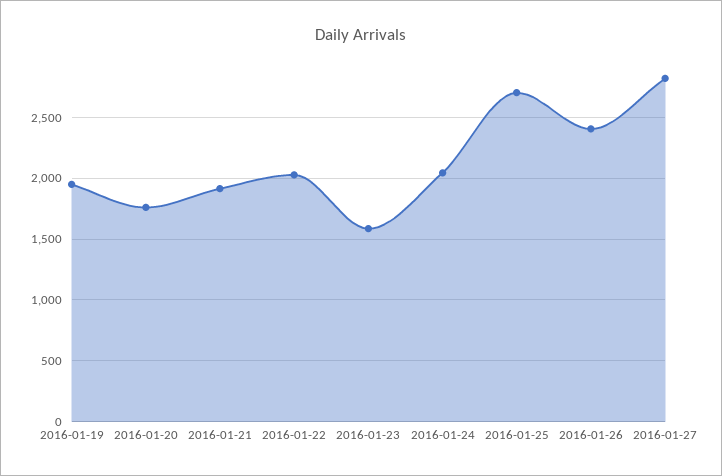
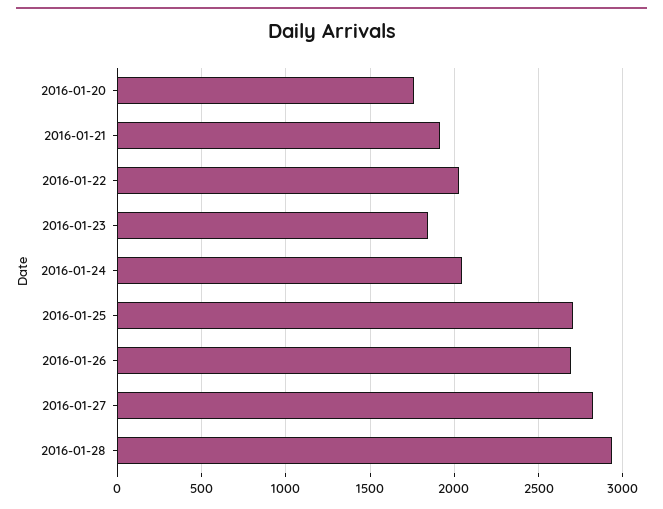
2016-01-19: 1950 -> none
2016-01-23: 1600 -> 1850
2016-01-26: 2400 -> 2700
2016-01-28: none -> 2950

